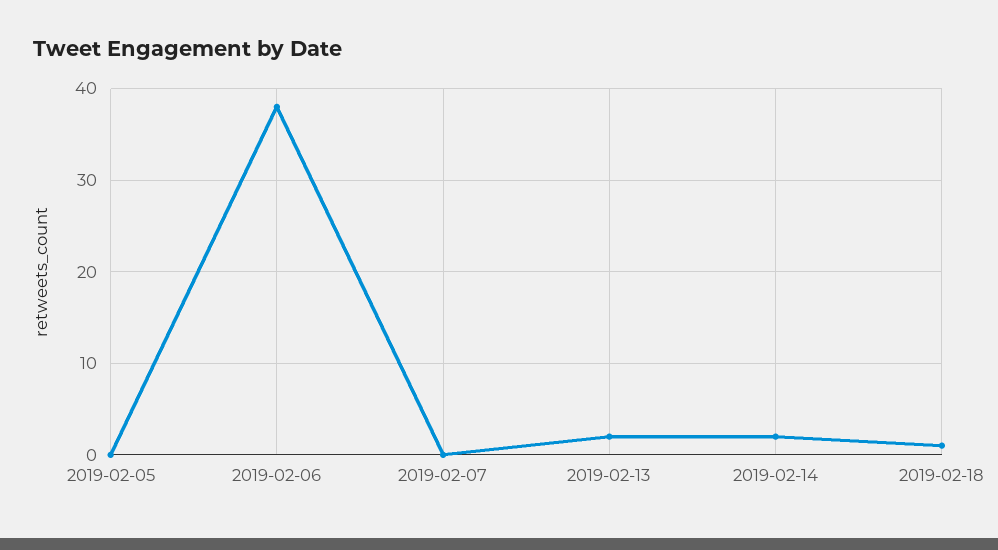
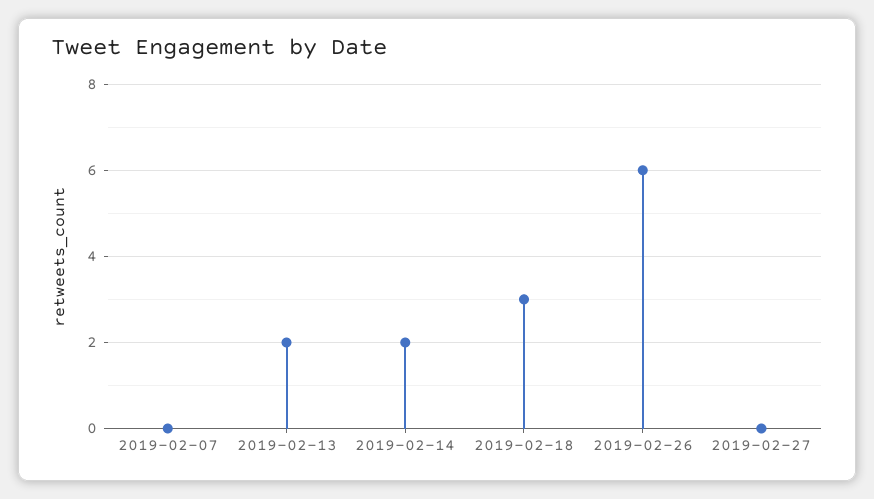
2019-02-05: 0 -> none
2019-02-06: 38 -> none
2019-02-18: 1 -> 3
2019-02-26: none -> 6
2019-02-27: none -> 0

